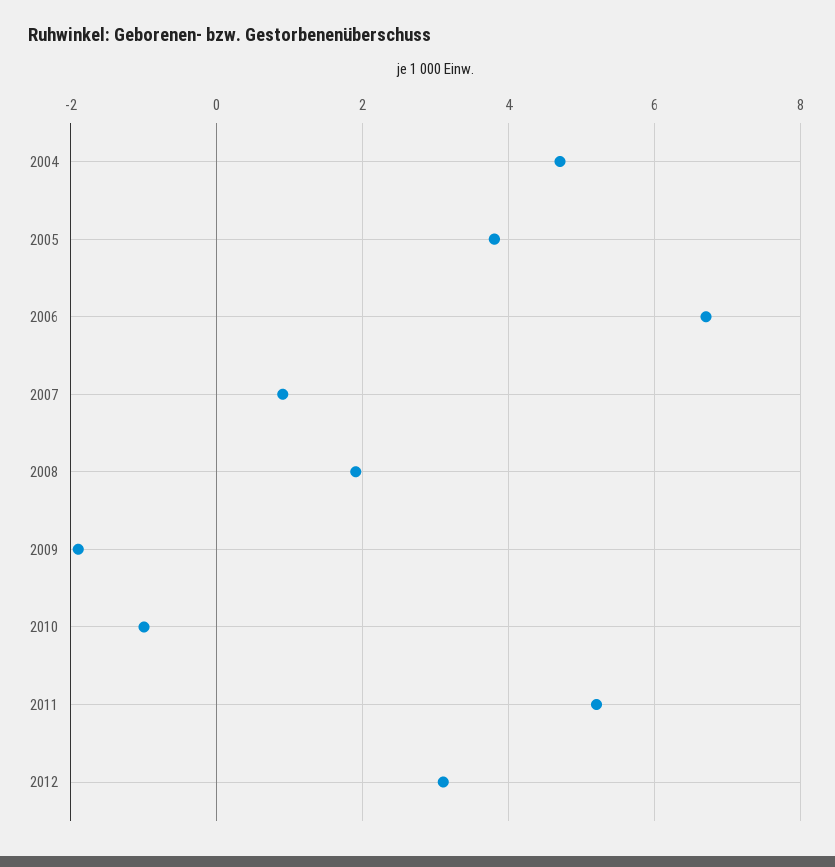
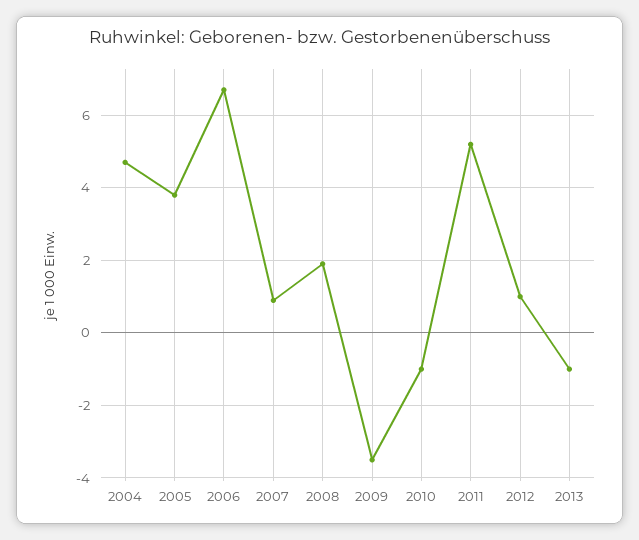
2009: -2 -> -3.5
2012: 3 -> 1
2013: none -> -1

